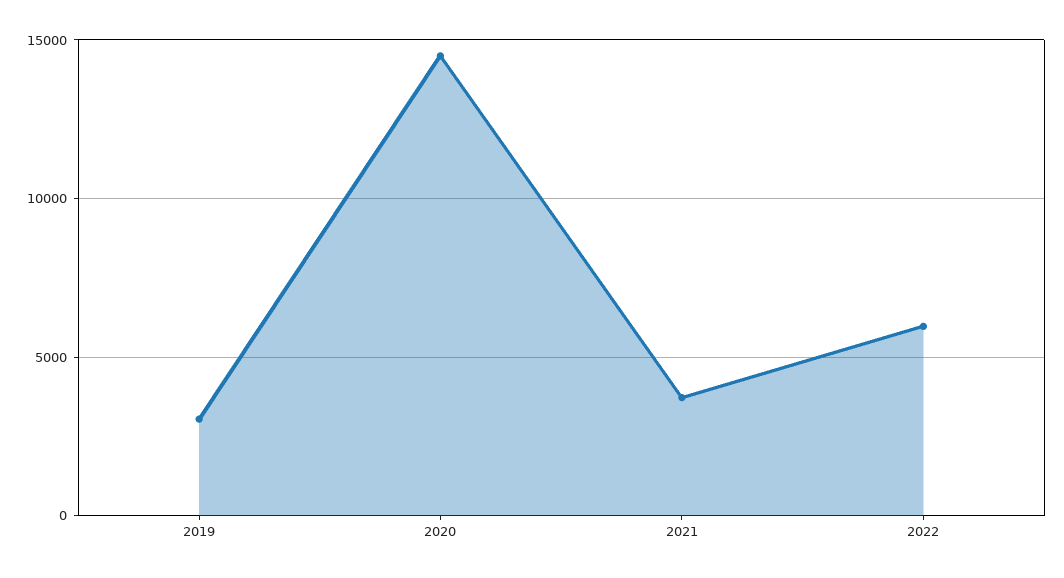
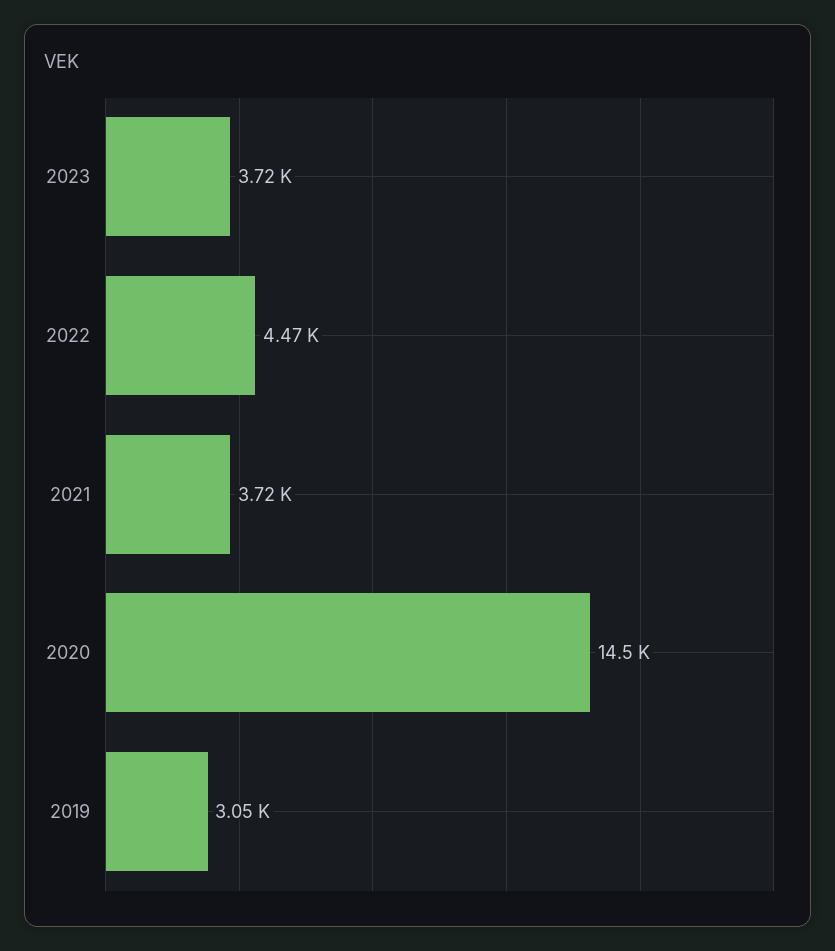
2022: 6000 -> 4470
2023: none -> 3720

